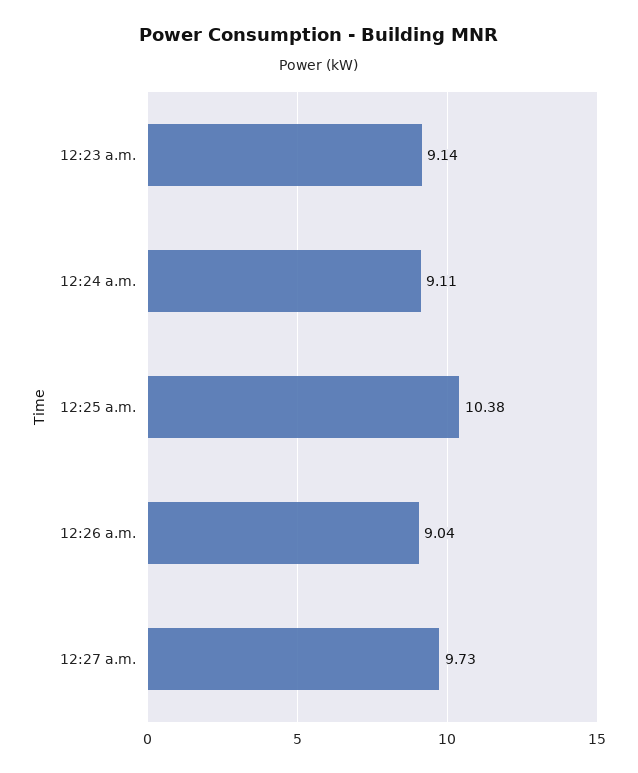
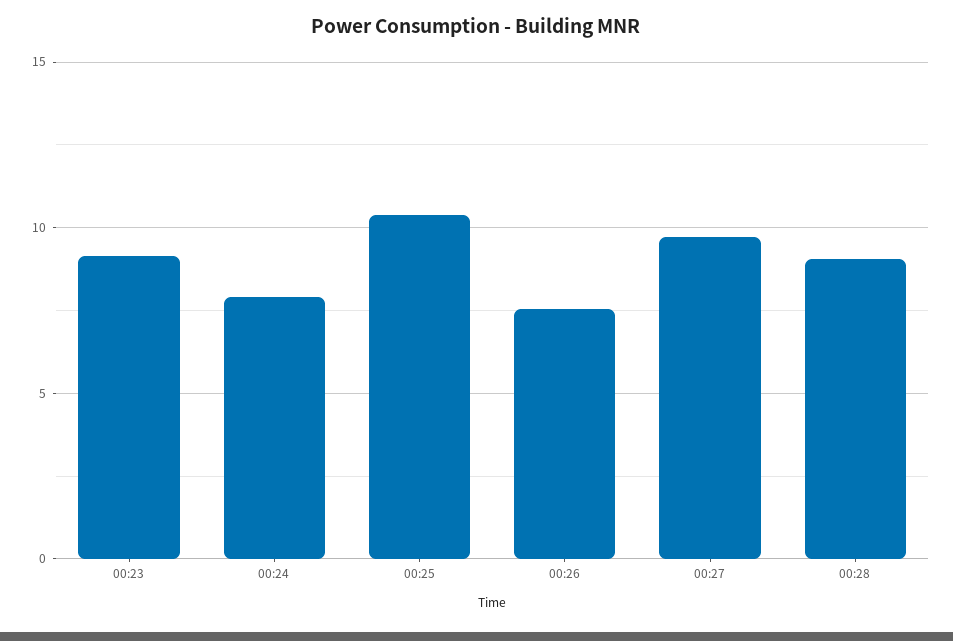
12:24 a.m.: 9.11 -> 8
12:26 a.m.: 9.04 -> 7.5
00:28: none -> 9

